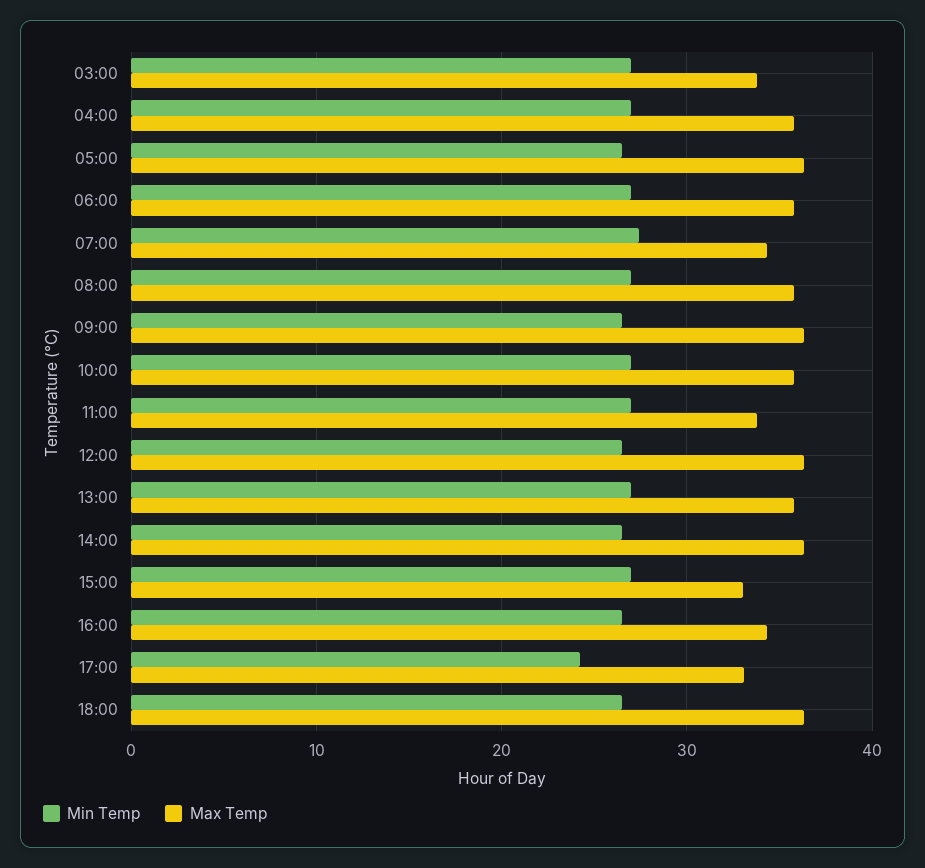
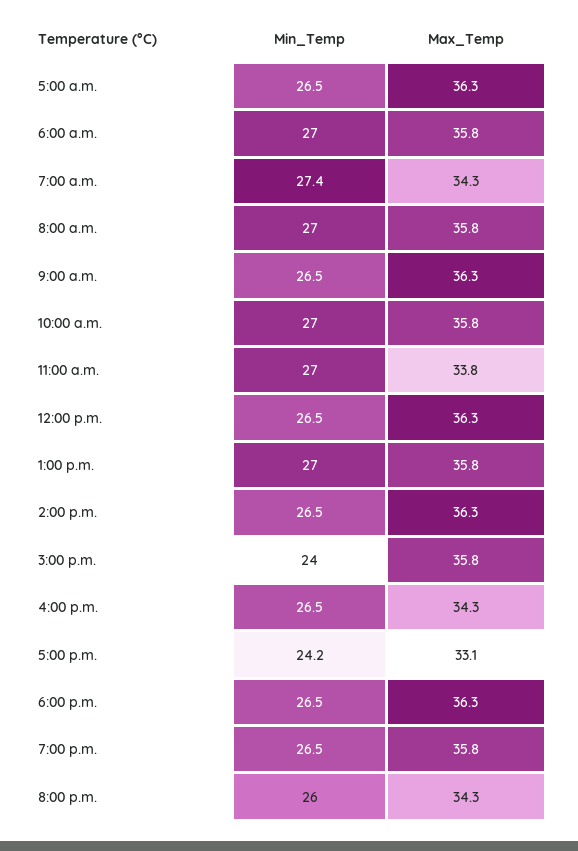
Min Temp, 03:00: 27 -> none
Max Temp, 03:00: 34 -> none
Min Temp, 04:00: 27 -> none
Max Temp, 04:00: 36 -> none
Min Temp, 15:00: 27 -> 24
Max Temp, 15:00: 33 -> 35.8
Min Temp, 7:00 p.m.: none -> 26.5
Max Temp, 7:00 p.m.: none -> 35.8
Min Temp, 8:00 p.m.: none -> 26
Max Temp, 8:00 p.m.: none -> 34.3

